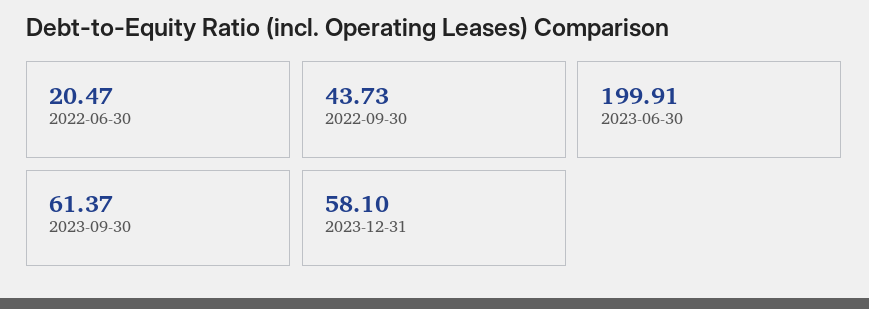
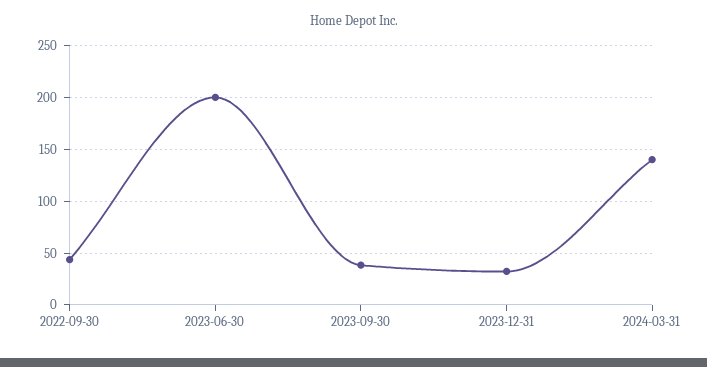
2022-06-30: 20.47 -> none
2023-09-30: 61.37 -> 40
2023-12-31: 58.1 -> 30
2024-03-31: none -> 140

